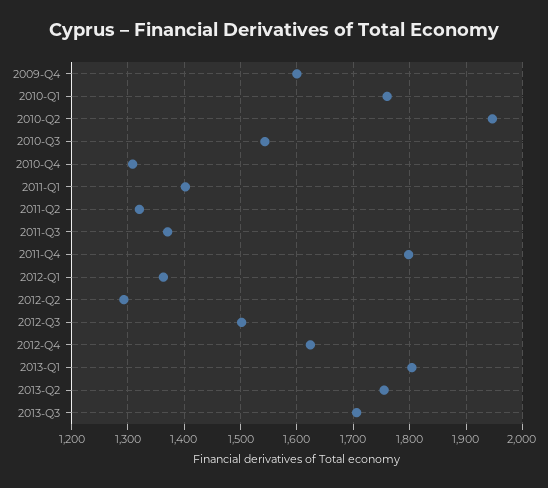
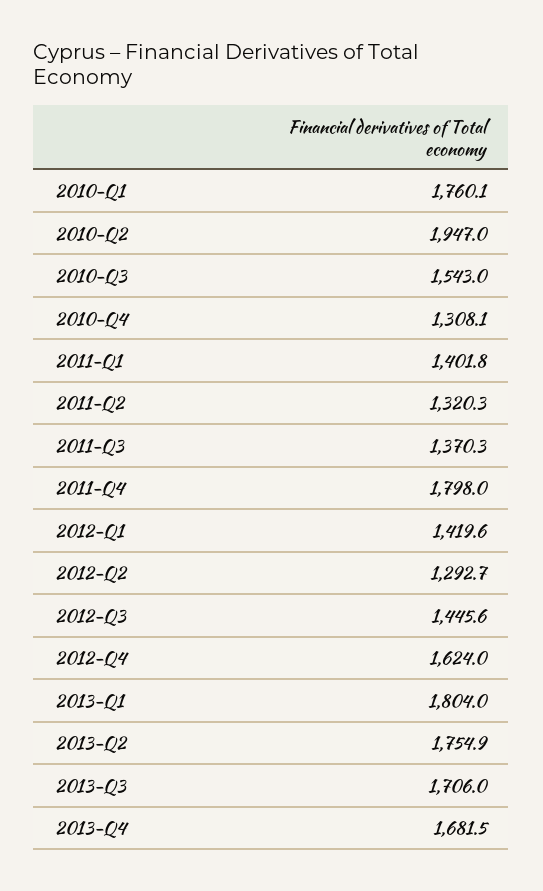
2009-Q4: 1600 -> none
2012-Q1: 1360 -> 1419.6
2012-Q3: 1500 -> 1445.6
2013-Q4: none -> 1681.5

